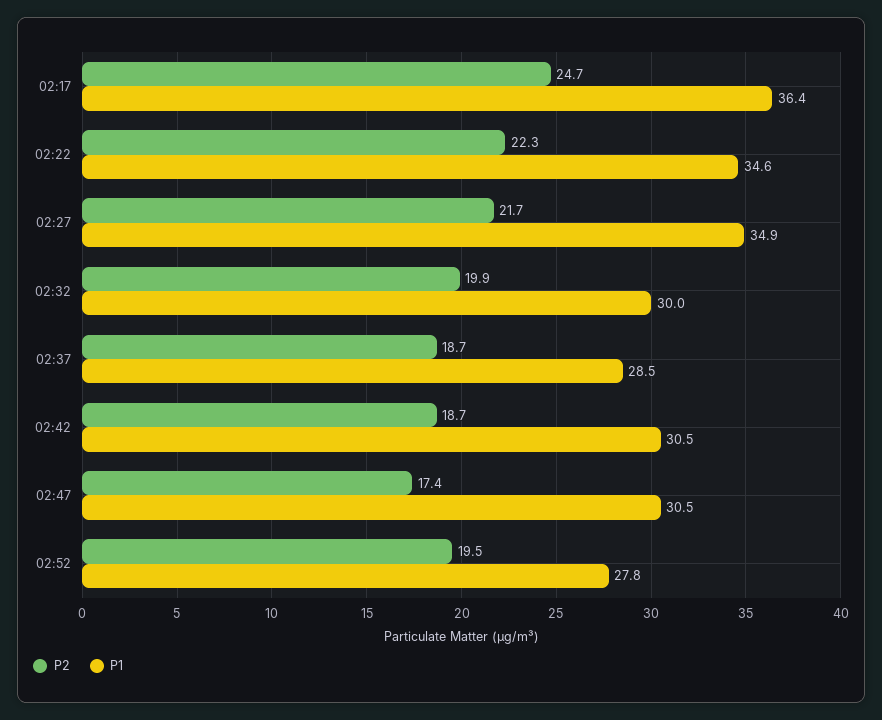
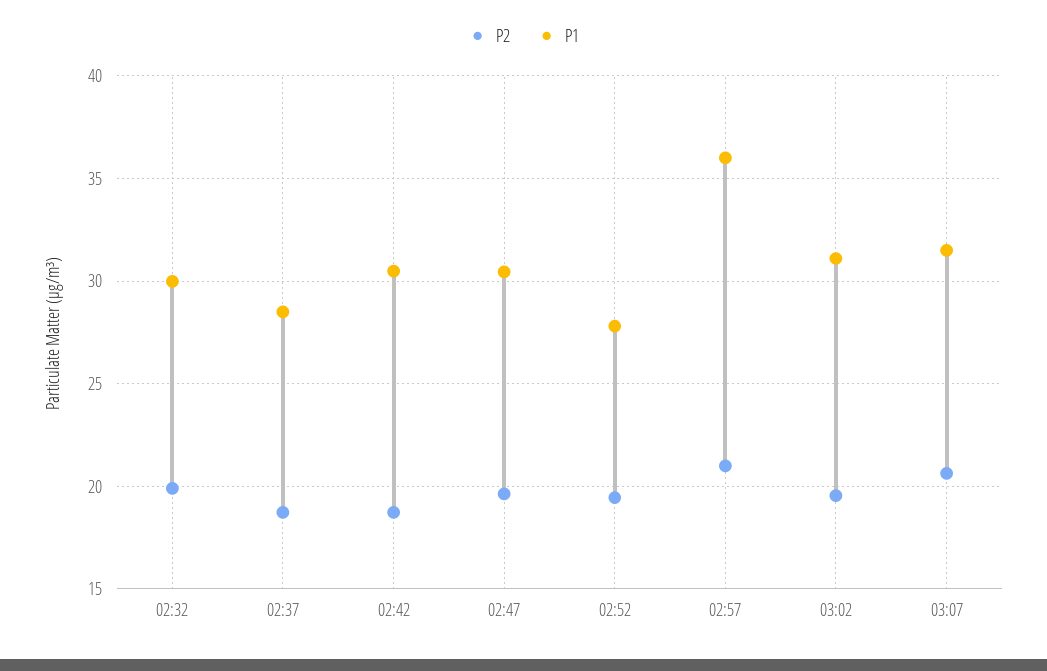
P2, 02:17: 24.7 -> none
P1, 02:17: 36.4 -> none
P2, 02:22: 22.3 -> none
P1, 02:22: 34.6 -> none
P2, 02:27: 21.7 -> none
P1, 02:27: 34.9 -> none
P2, 02:47: 17.4 -> 19.5
P2, 02:57: none -> 21
P1, 02:57: none -> 36
P2, 03:02: none -> 19.5
P1, 03:02: none -> 31
P2, 03:07: none -> 20.5
P1, 03:07: none -> 31.5

